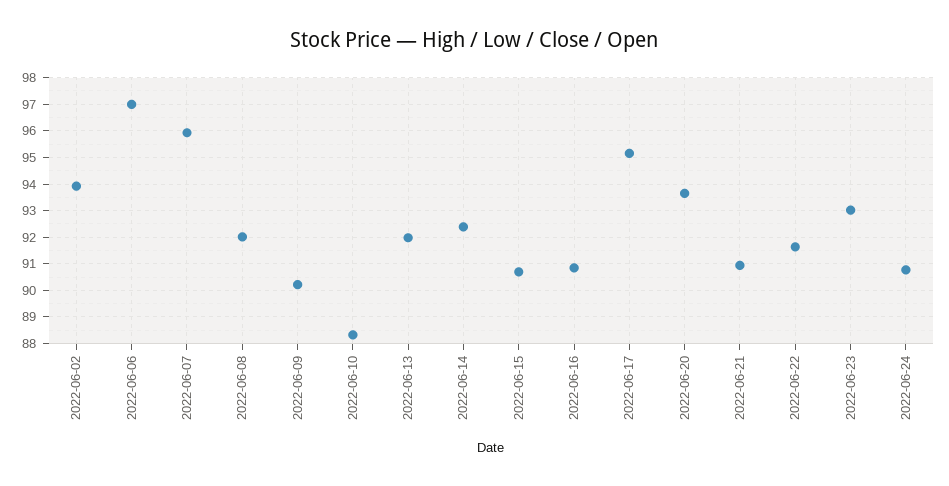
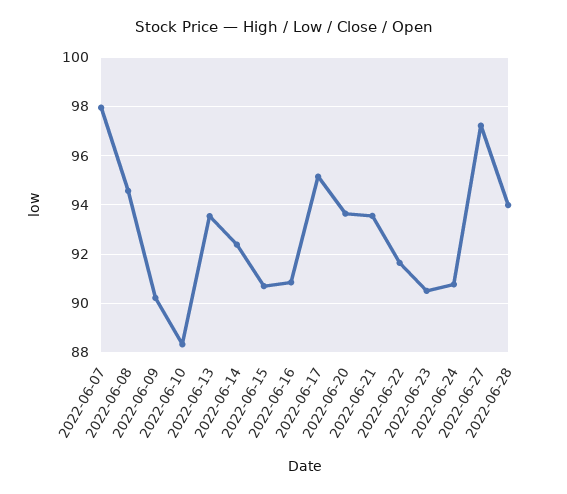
2022-06-02: 94 -> none
2022-06-06: 97 -> none
2022-06-07: 96 -> 98
2022-06-08: 92 -> 94.5
2022-06-13: 92 -> 93.5
2022-06-21: 91 -> 93.5
2022-06-23: 93 -> 90.5
2022-06-27: none -> 97.25
2022-06-28: none -> 94

